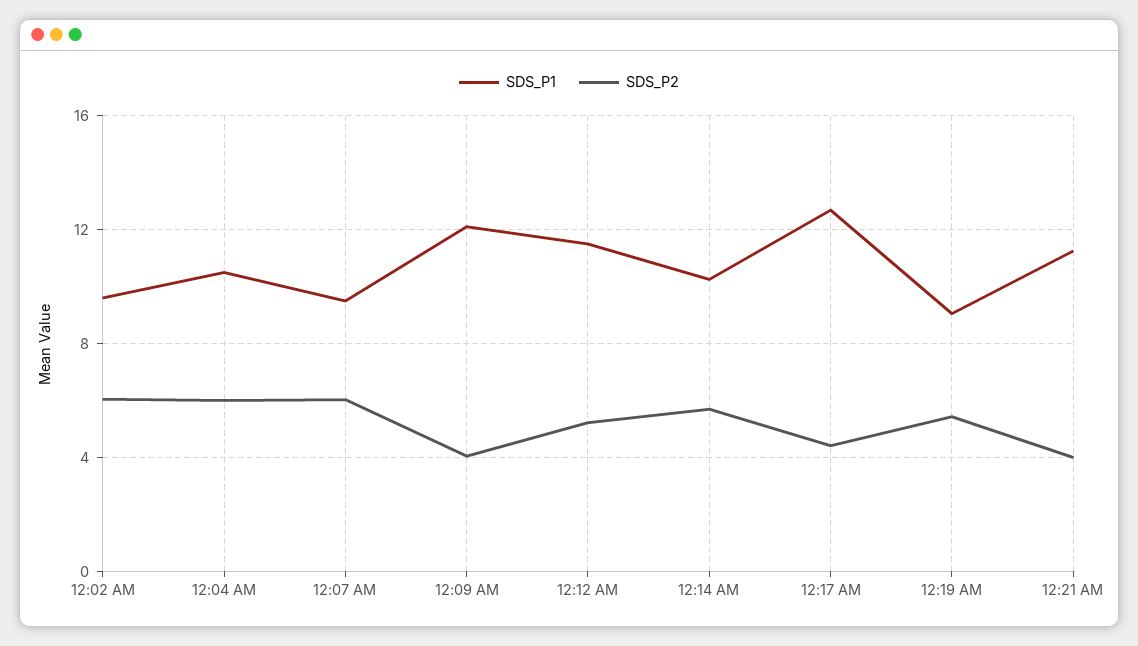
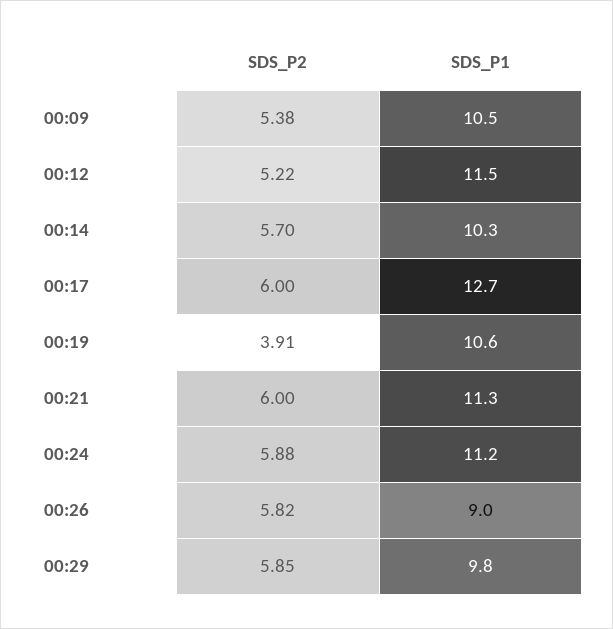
SDS_P1, 12:02 AM: 9.5 -> none
SDS_P2, 12:02 AM: 6 -> none
SDS_P1, 12:04 AM: 10.5 -> none
SDS_P2, 12:04 AM: 6 -> none
SDS_P1, 12:07 AM: 9.5 -> none
SDS_P2, 12:07 AM: 6 -> none
SDS_P1, 12:09 AM: 12 -> 10.5
SDS_P2, 12:09 AM: 4 -> 5.38
SDS_P2, 12:17 AM: 4.5 -> 6
SDS_P1, 12:19 AM: 9 -> 10.6
SDS_P2, 12:19 AM: 5.5 -> 3.91
SDS_P2, 12:21 AM: 4 -> 6
SDS_P2, 00:24: none -> 5.88
SDS_P1, 00:24: none -> 11.2
SDS_P2, 00:26: none -> 5.82
SDS_P1, 00:26: none -> 9
SDS_P2, 00:29: none -> 5.85
SDS_P1, 00:29: none -> 9.8

